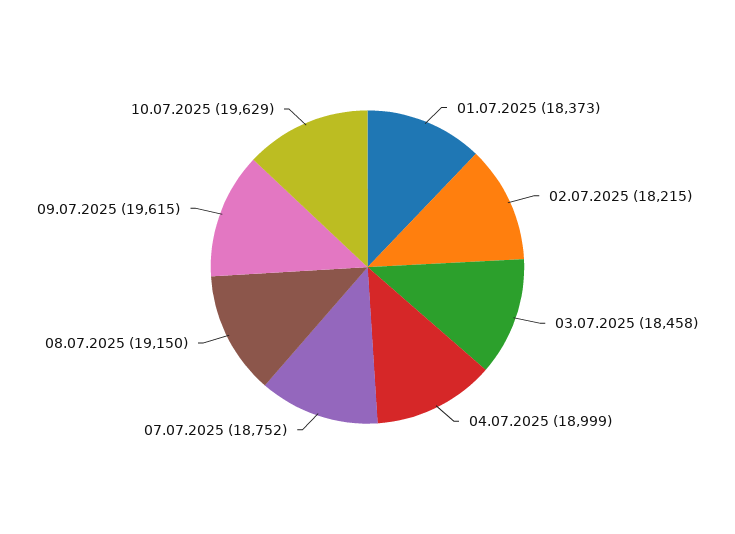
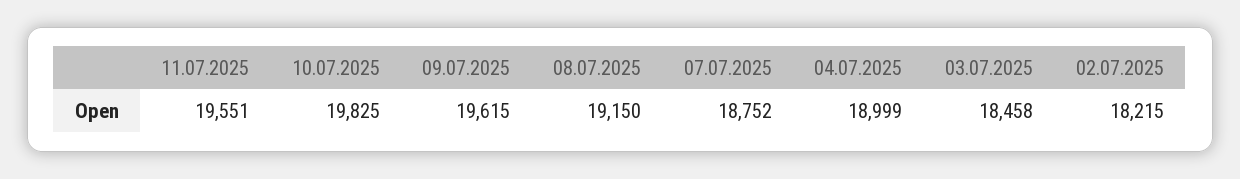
01.07.2025: 18373 -> none
10.07.2025: 19629 -> 19825
11.07.2025: none -> 19551

